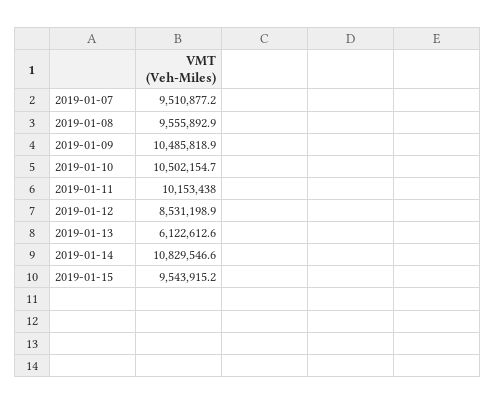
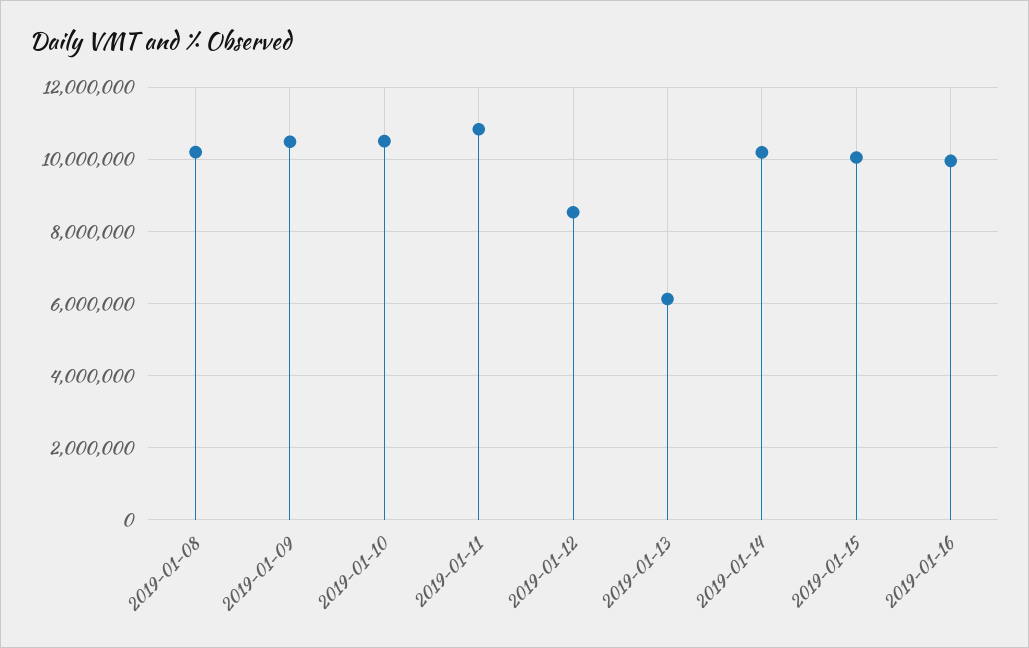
2019-01-07: 9510877.2 -> none
2019-01-08: 9555892.9 -> 10200000
2019-01-11: 10153438 -> 10800000
2019-01-14: 10829546.6 -> 10200000
2019-01-15: 9543915.2 -> 10000000
2019-01-16: none -> 10000000

